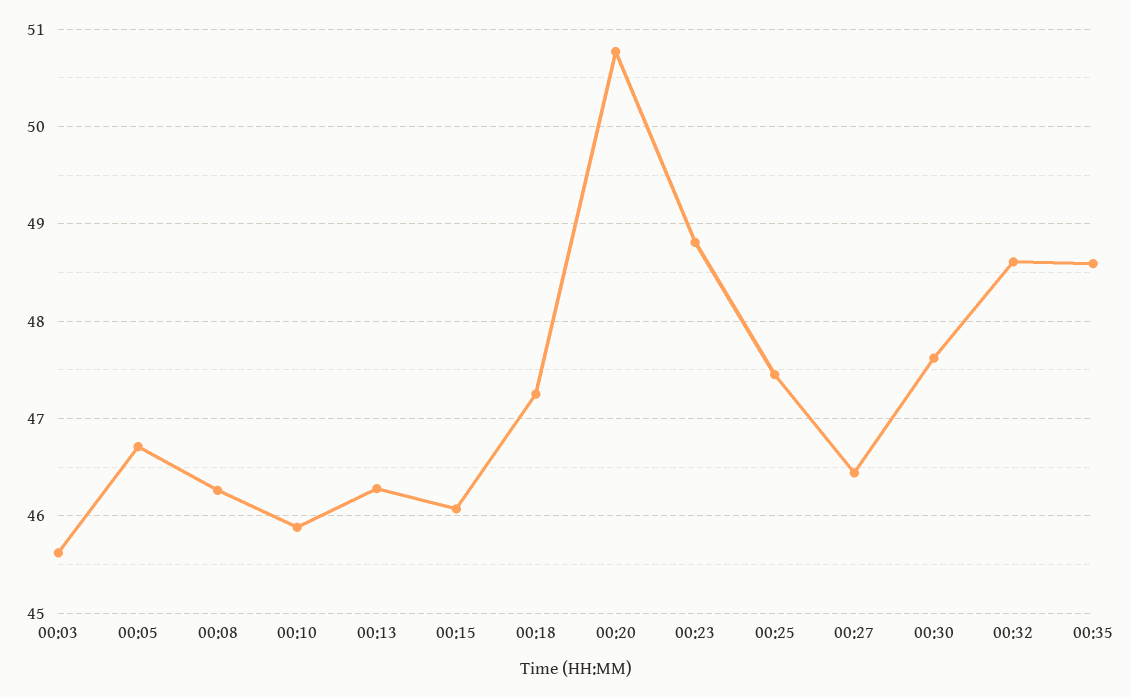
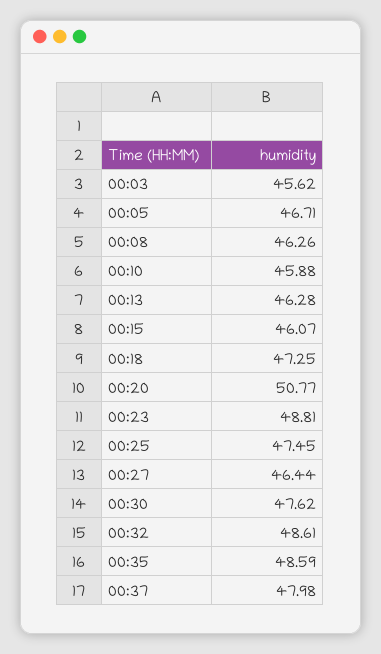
00:37: none -> 47.98

